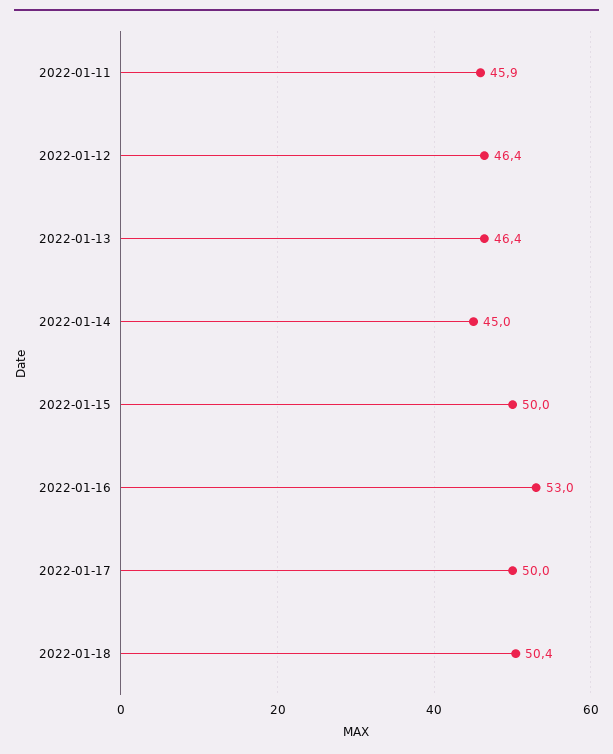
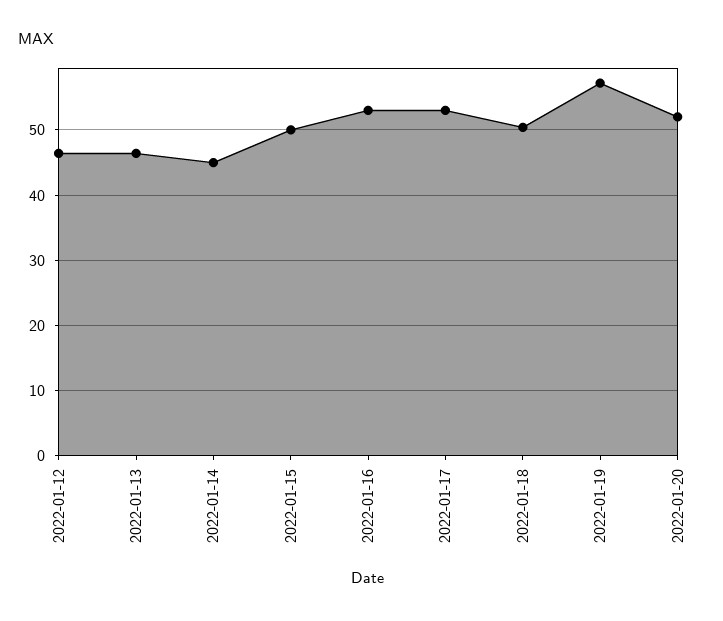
2022-01-11: 45.9 -> none
2022-01-17: 50 -> 53
2022-01-19: none -> 57
2022-01-20: none -> 52

